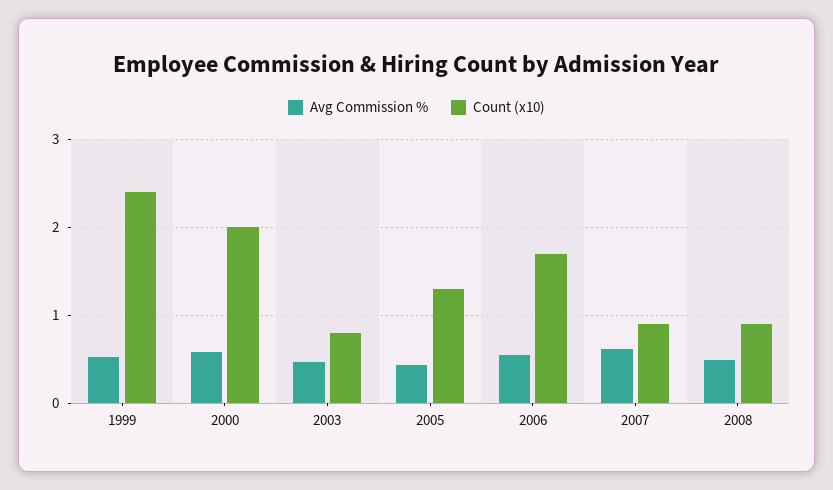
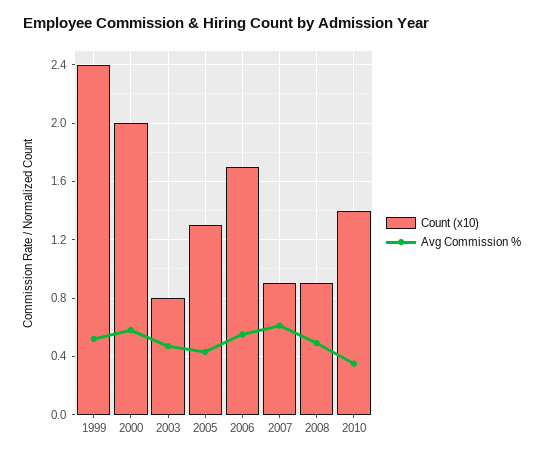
Count (x10), 2010: none -> 1.4
Avg Commission %, 2010: none -> 0.35

